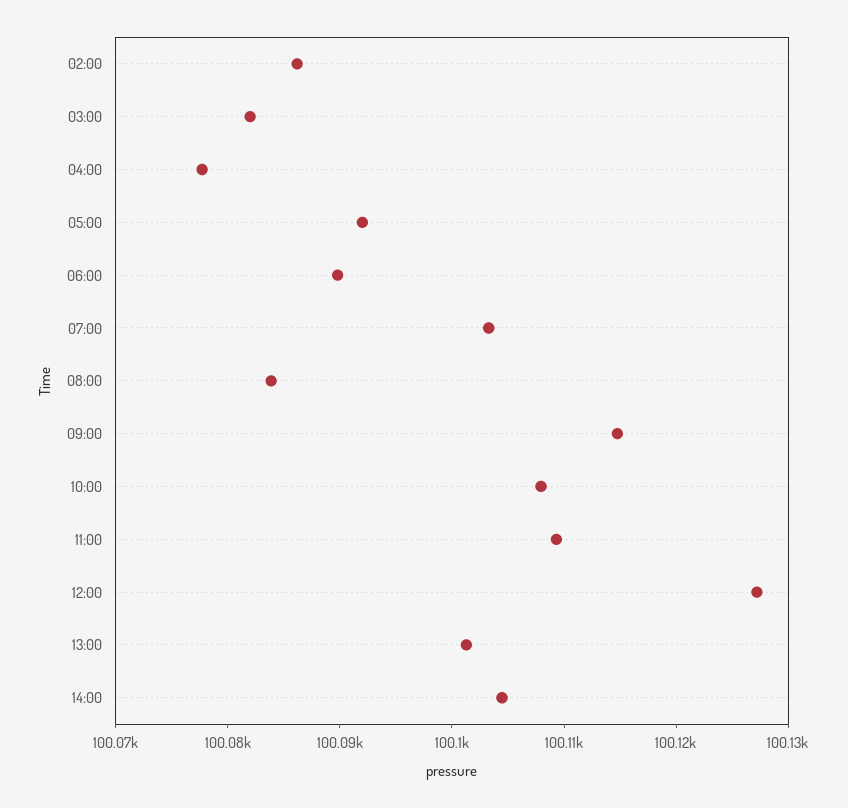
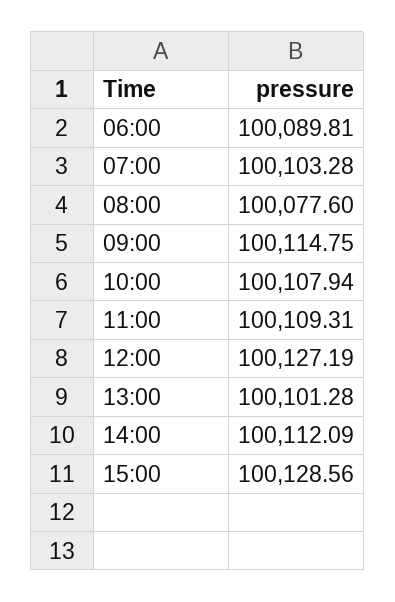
02:00: 100086 -> none
03:00: 100082 -> none
04:00: 100078 -> none
05:00: 100092 -> none
08:00: 100084 -> 100077.6
14:00: 100104 -> 100112.09
15:00: none -> 100128.56

